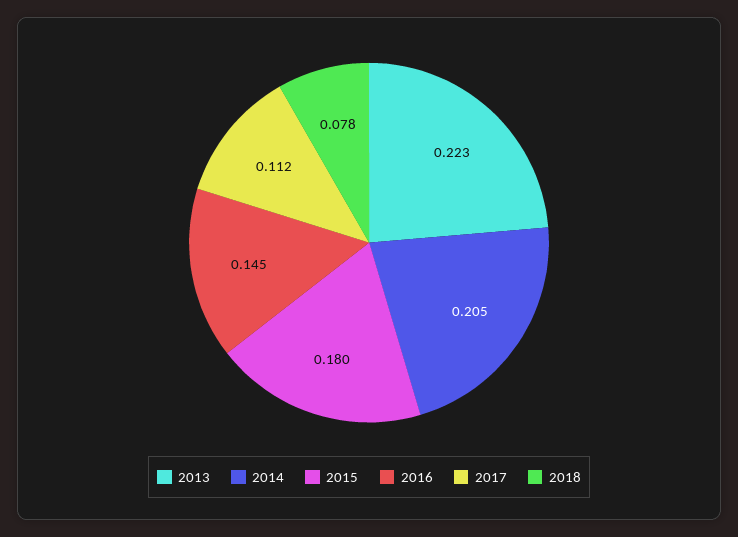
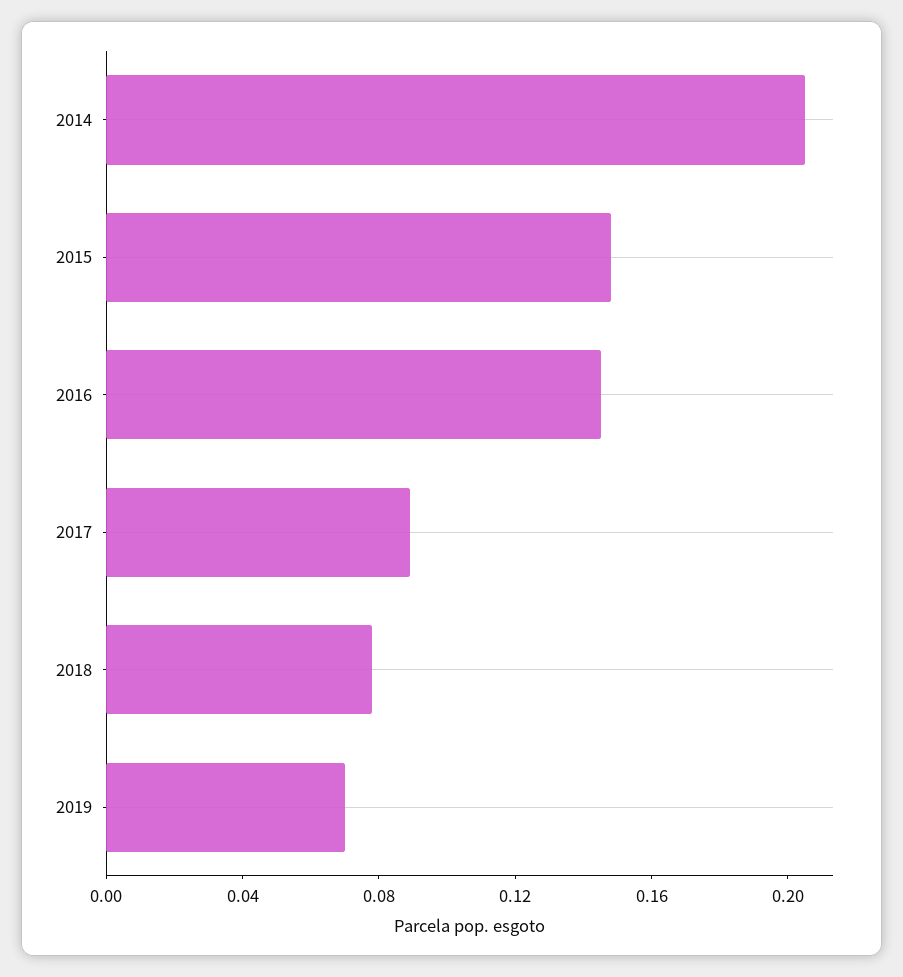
2013: 0.223 -> none
2015: 0.18 -> 0.15
2017: 0.112 -> 0.09
2019: none -> 0.07

